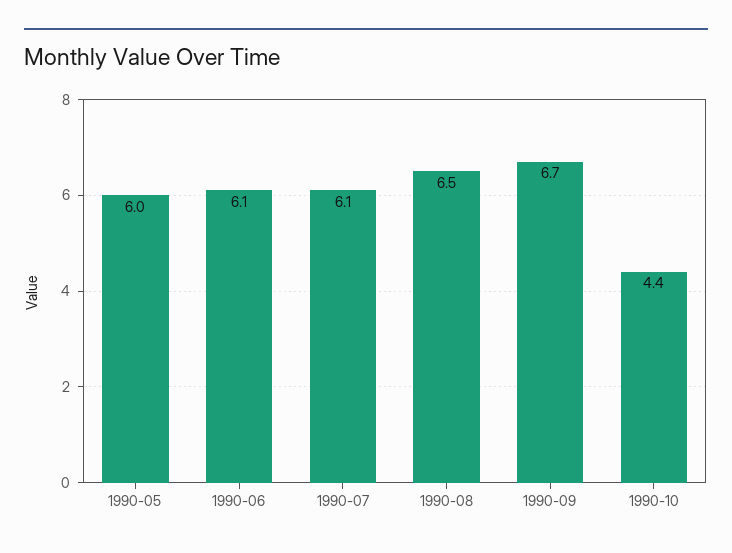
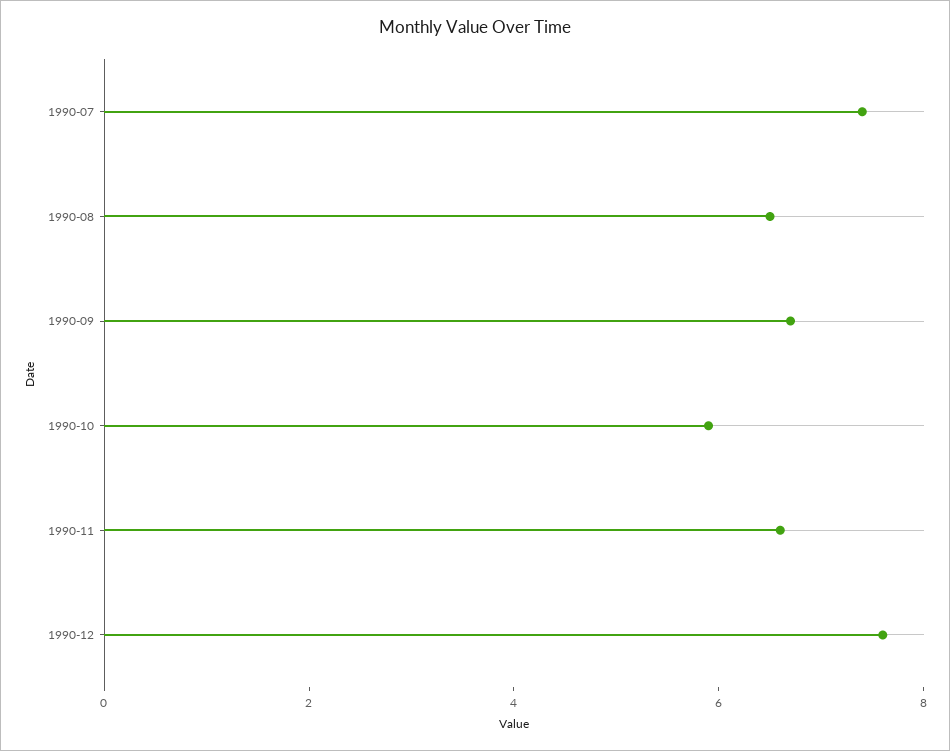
1990-05: 6 -> none
1990-06: 6.1 -> none
1990-07: 6.1 -> 7.5
1990-10: 4.4 -> 6
1990-11: none -> 6.5
1990-12: none -> 7.5

